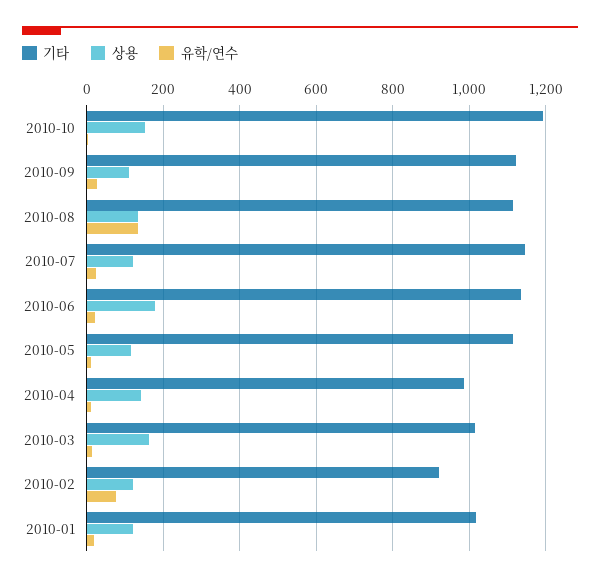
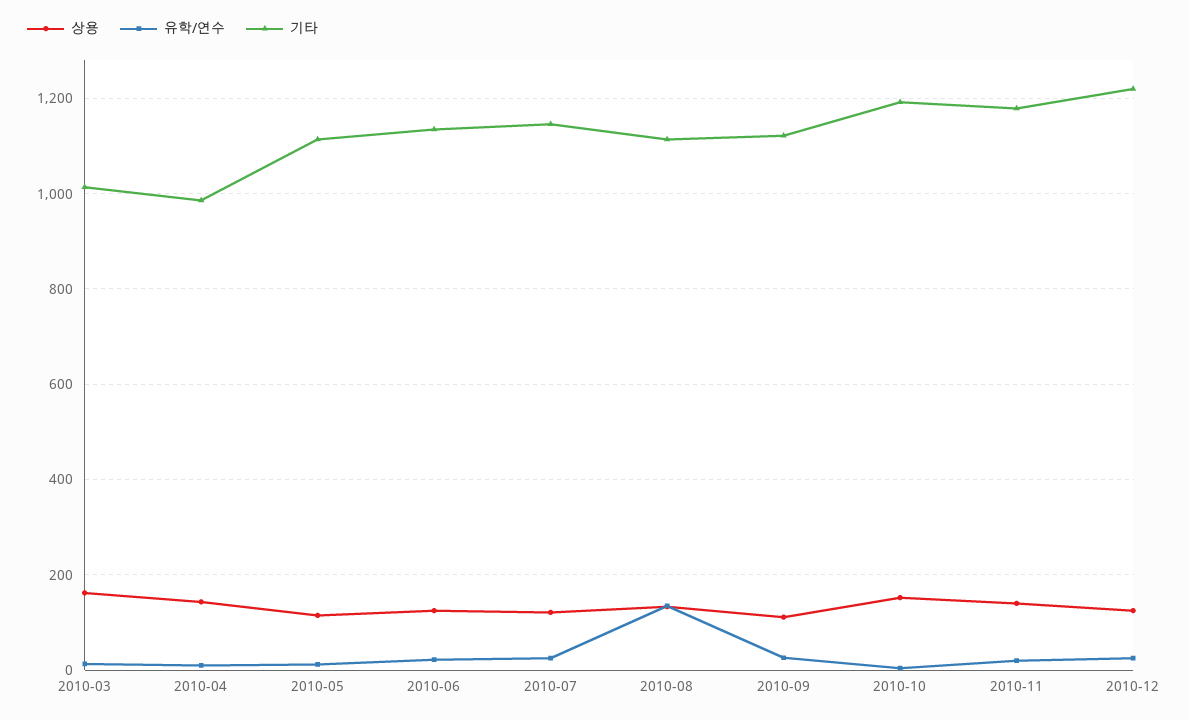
상용, 2010-06: 180 -> 120
기타, 2010-02: 920 -> none
상용, 2010-02: 120 -> none
유학/연수, 2010-02: 80 -> none
기타, 2010-01: 1020 -> none
상용, 2010-01: 120 -> none
유학/연수, 2010-01: 20 -> none
상용, 2010-11: none -> 140
유학/연수, 2010-11: none -> 20
기타, 2010-11: none -> 1180
상용, 2010-12: none -> 120
유학/연수, 2010-12: none -> 20
기타, 2010-12: none -> 1220

